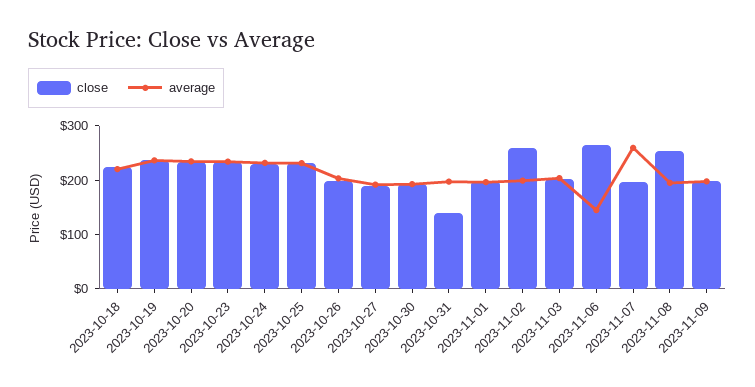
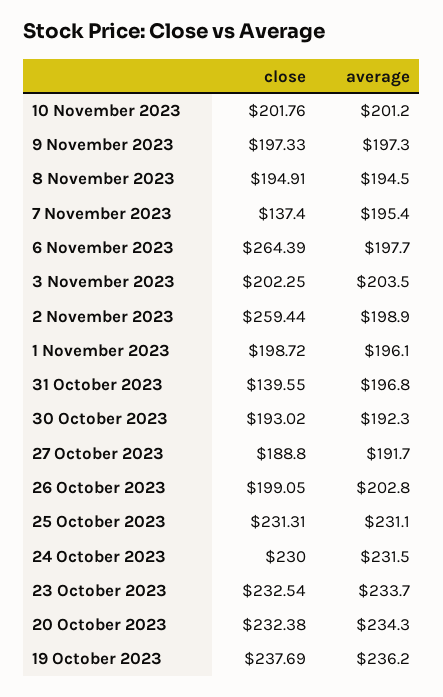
close, 2023-10-18: 220 -> none
average, 2023-10-18: 220 -> none
average, 2023-11-06: 140 -> 197.7
close, 2023-11-07: 200 -> 137.4
average, 2023-11-07: 260 -> 195.4
close, 2023-11-08: 260 -> 194.91
close, 10 November 2023: none -> 201.76
average, 10 November 2023: none -> 201.2

